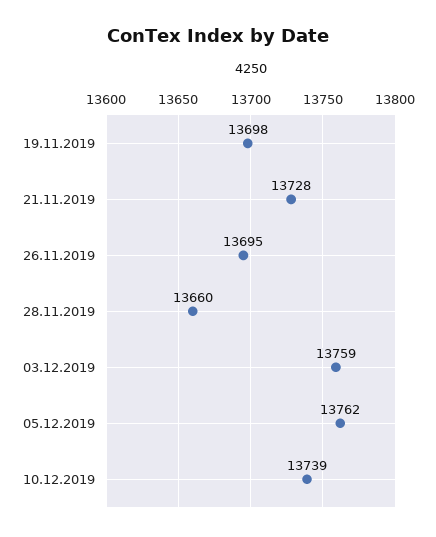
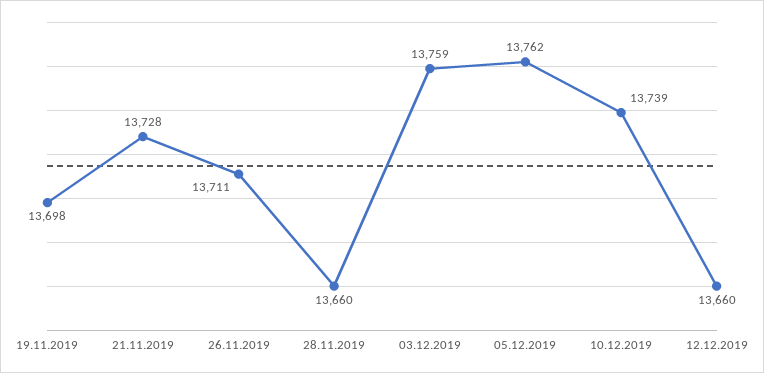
26.11.2019: 13695 -> 13711
12.12.2019: none -> 13660

